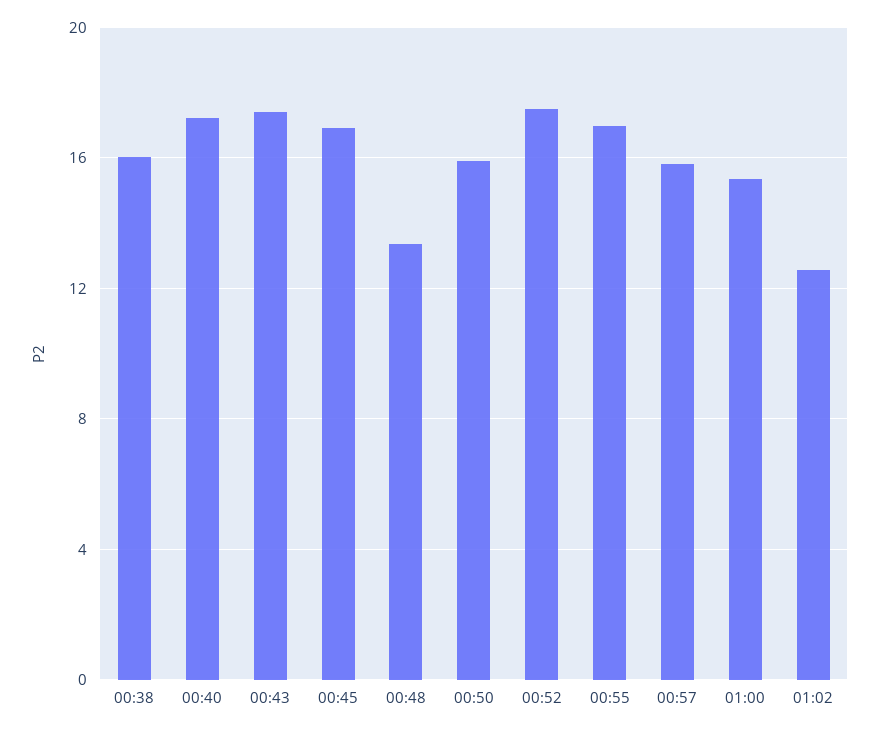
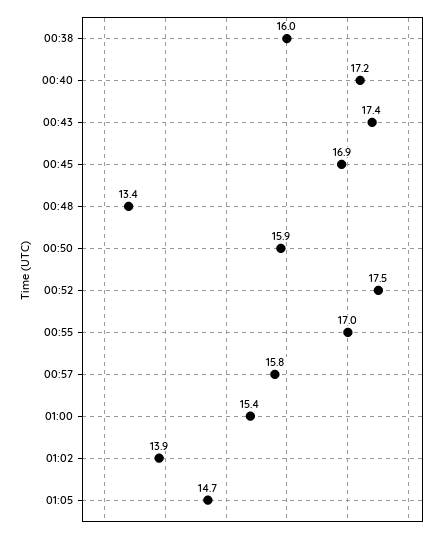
01:02: 12.5 -> 13.9
01:05: none -> 14.7

